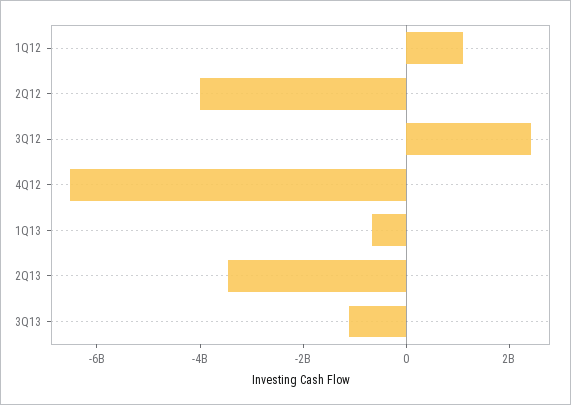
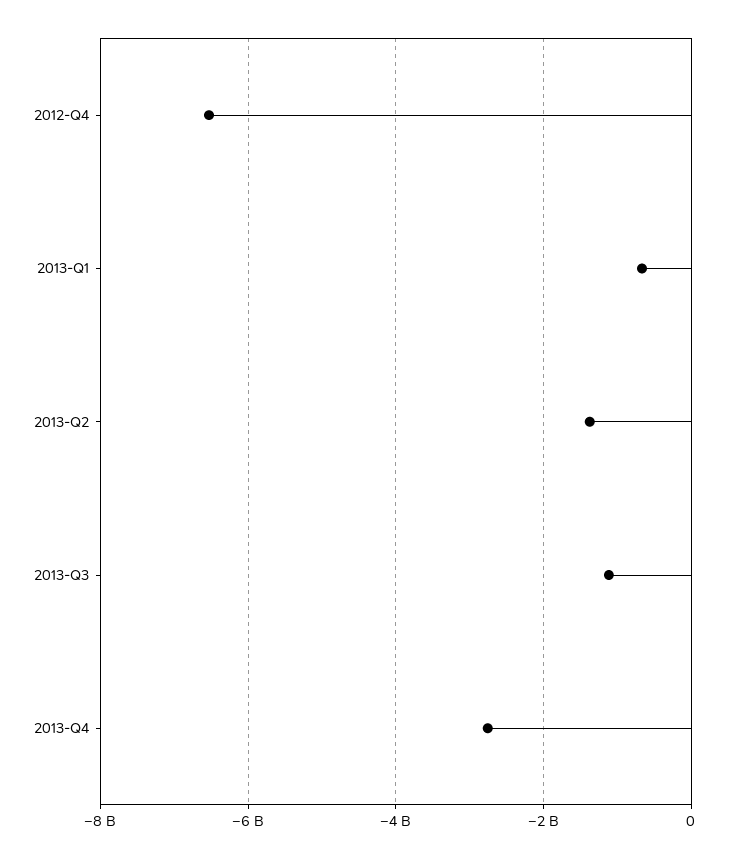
1Q12: 1000000000 -> none
2Q12: -4000000000 -> none
3Q12: 2500000000 -> none
2Q13: -3500000000 -> -1400000000
2013-Q4: none -> -2800000000

